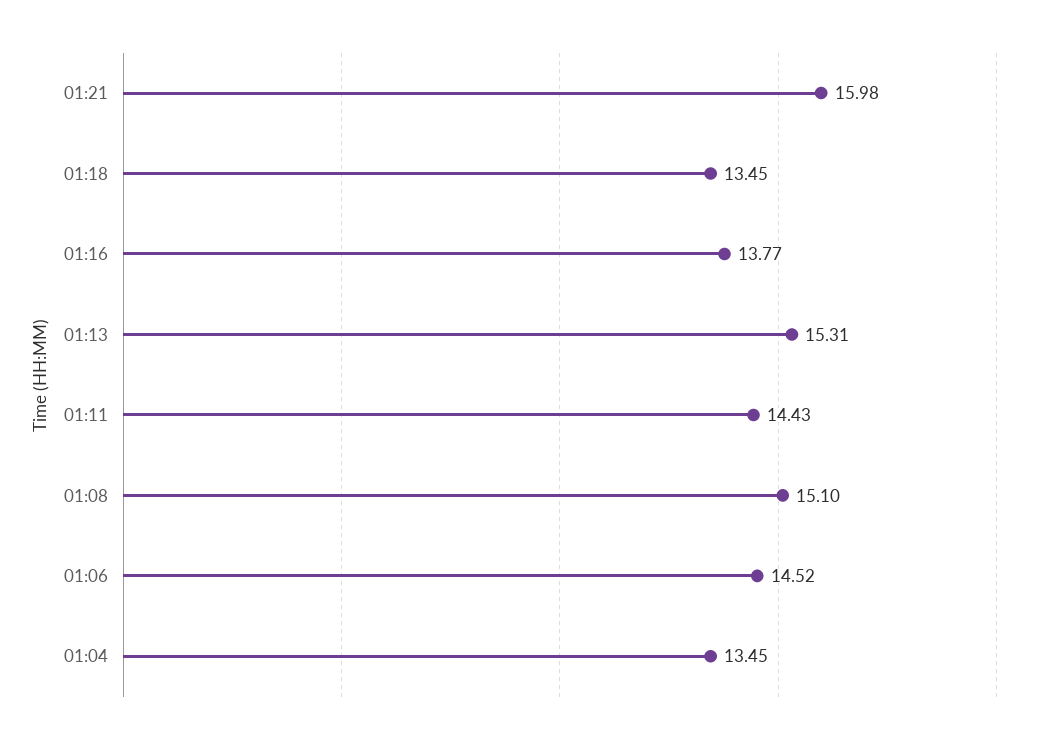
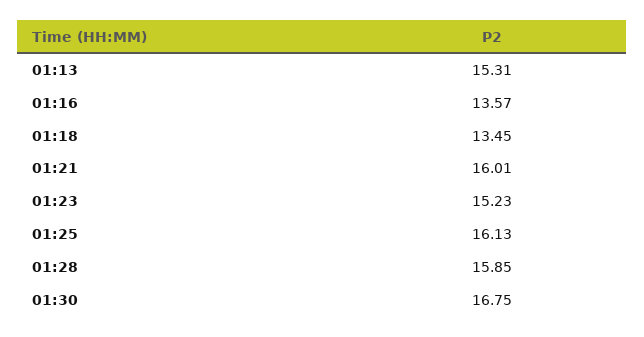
01:21: 15.98 -> 16.01
01:16: 13.77 -> 13.57
01:11: 14.43 -> none
01:08: 15.1 -> none
01:06: 14.52 -> none
01:04: 13.45 -> none
01:23: none -> 15.23
01:25: none -> 16.13
01:28: none -> 15.85
01:30: none -> 16.75

